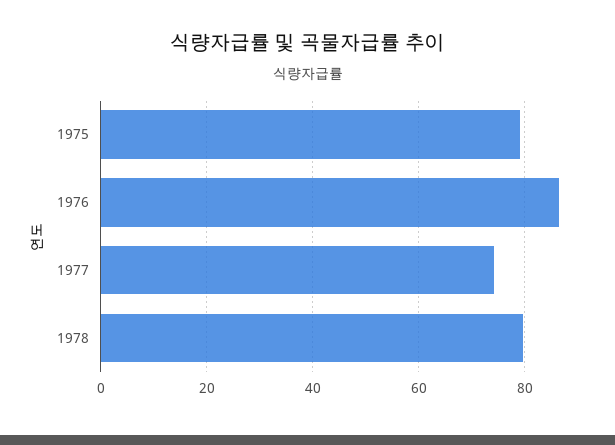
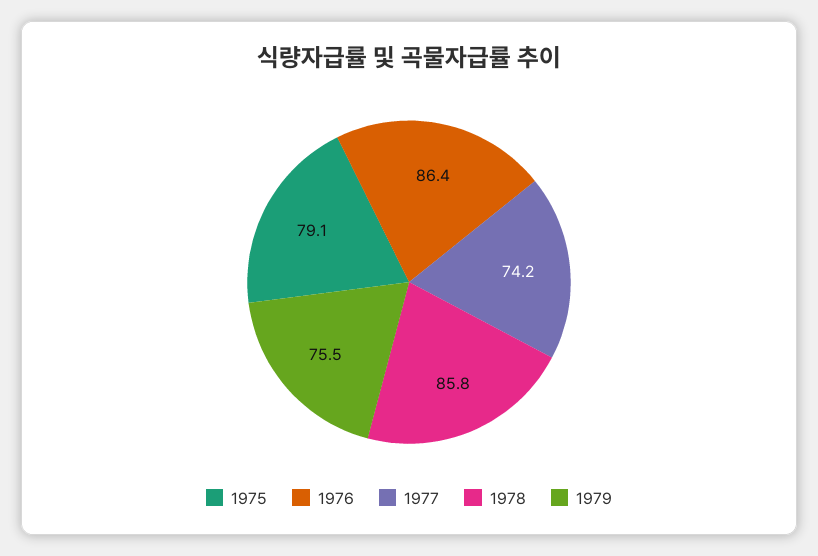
1978: 80 -> 85.8
1979: none -> 75.5

